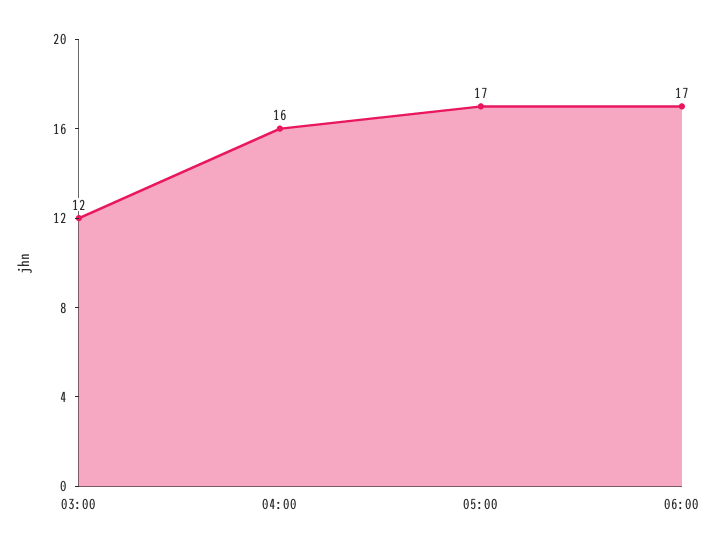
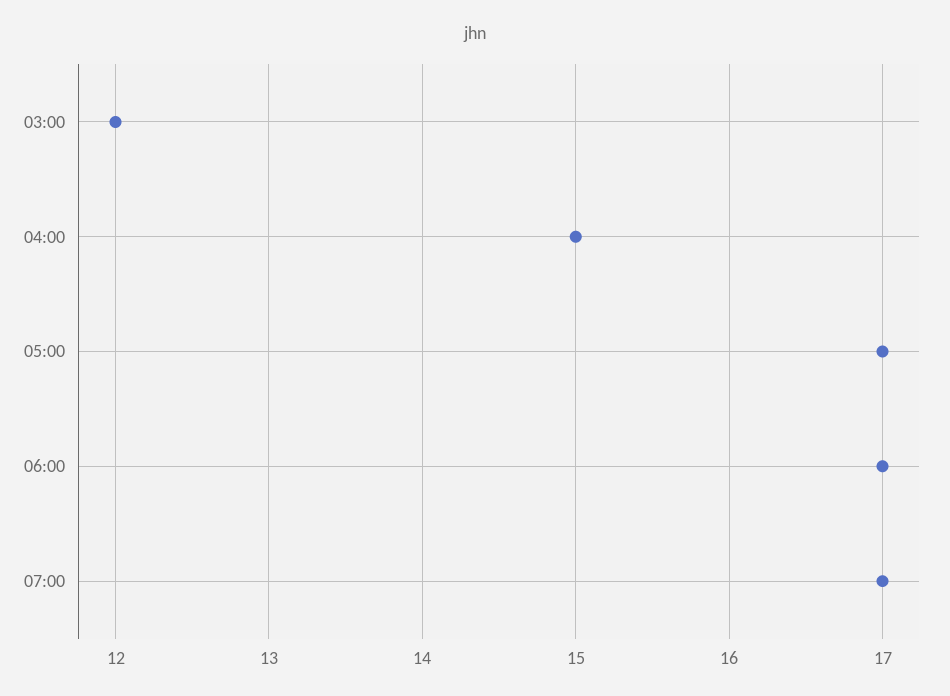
04:00: 16 -> 15
07:00: none -> 17

